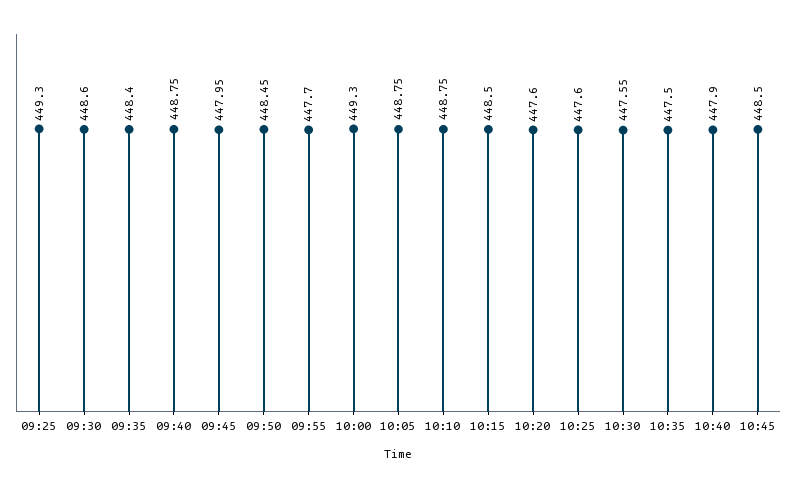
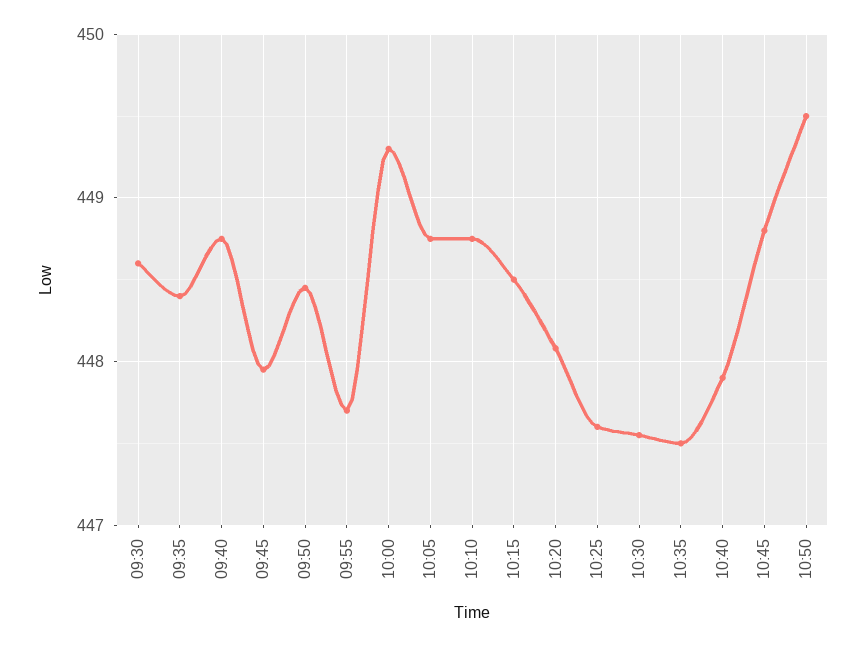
09:25: 449.3 -> none
10:20: 447.6 -> 448.1
10:45: 448.5 -> 448.8
10:50: none -> 449.5

